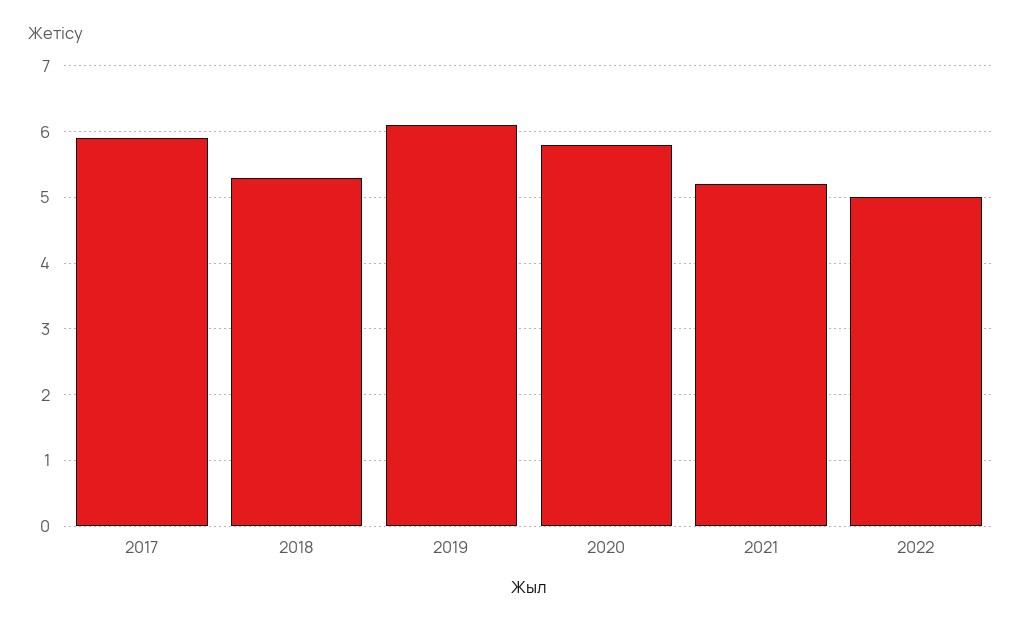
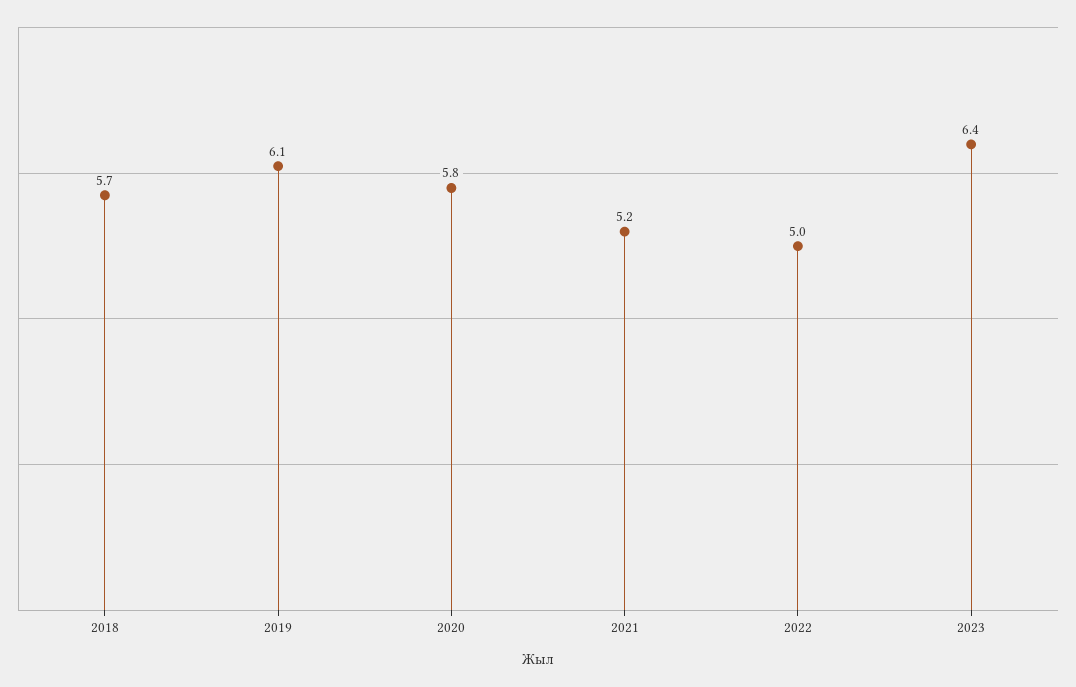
2017: 5.9 -> none
2018: 5.3 -> 5.7
2023: none -> 6.4

